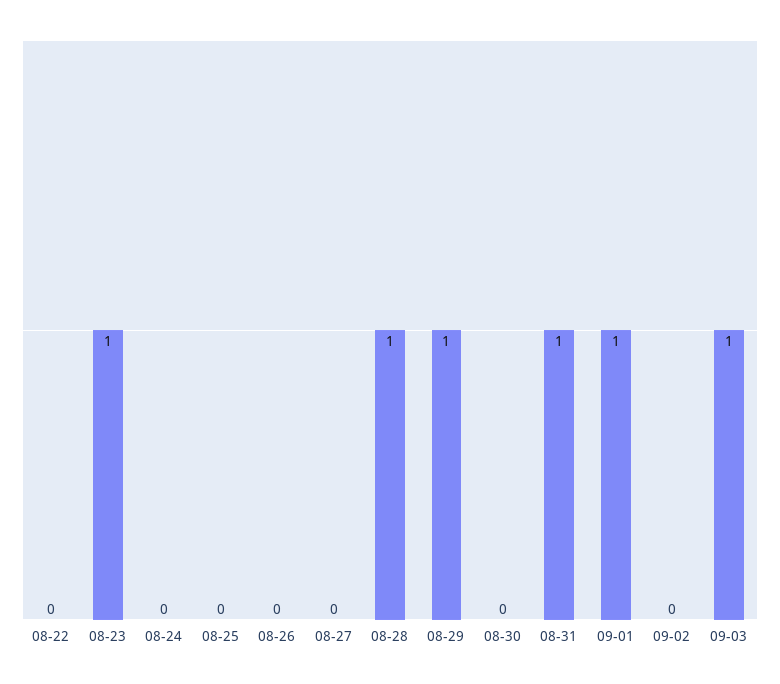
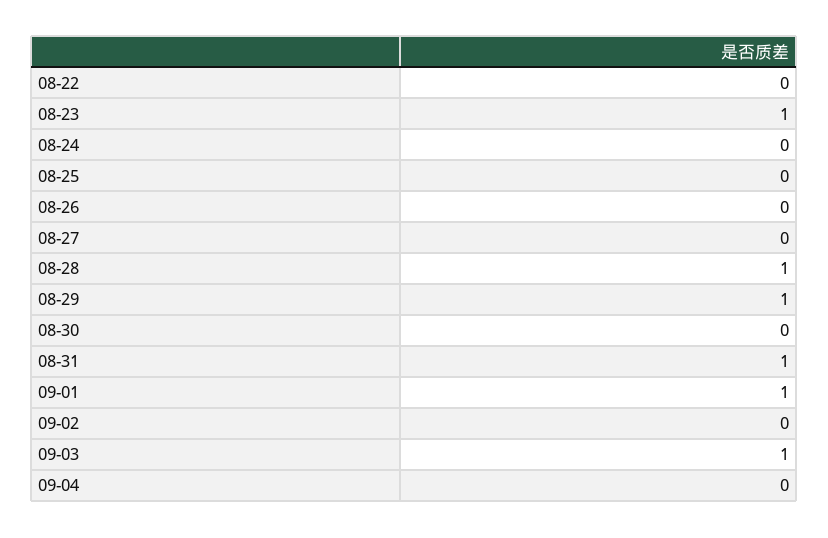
09-04: none -> 0

